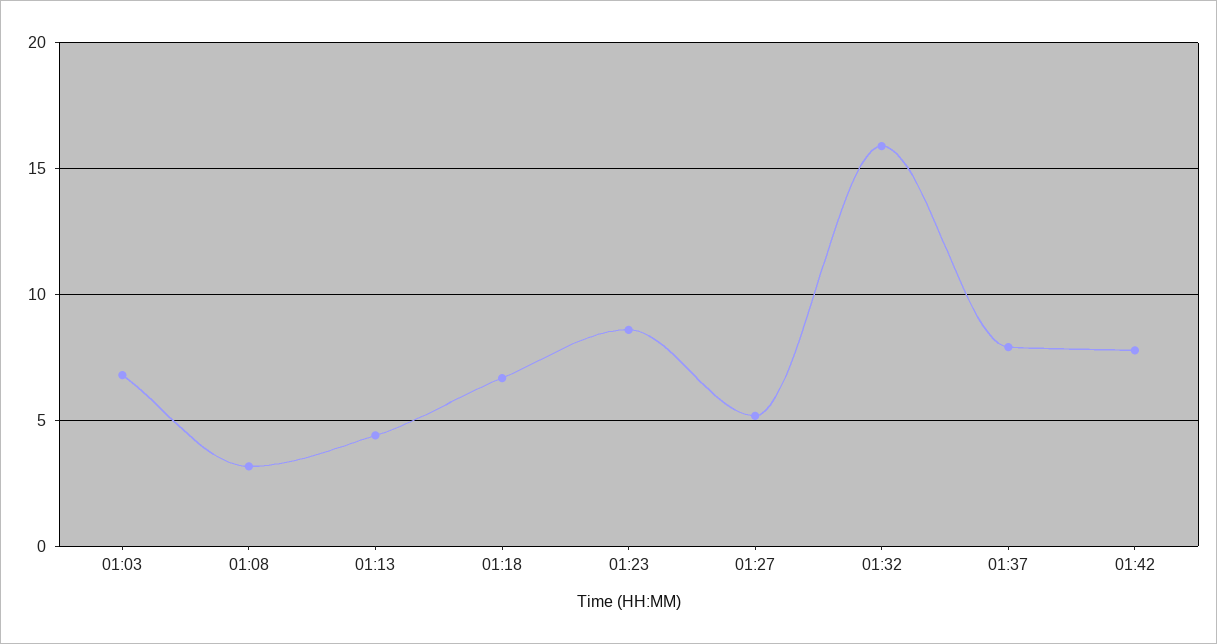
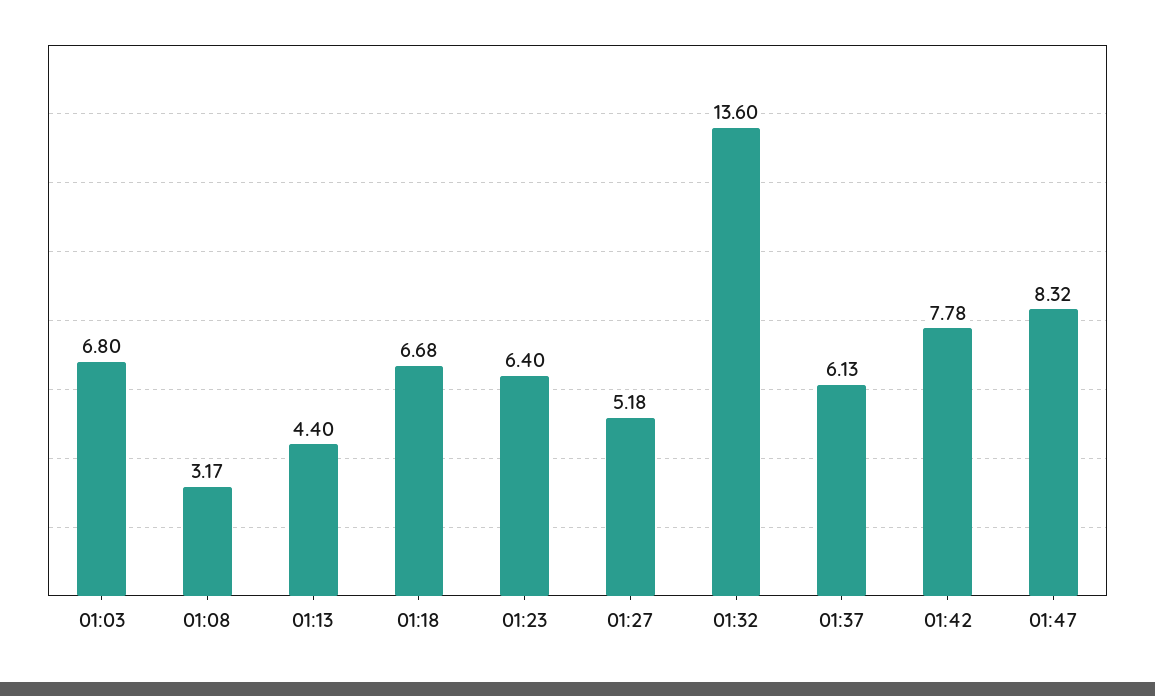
01:23: 8.5 -> 6.4
01:32: 16 -> 13.6
01:37: 8 -> 6.13
01:47: none -> 8.32

